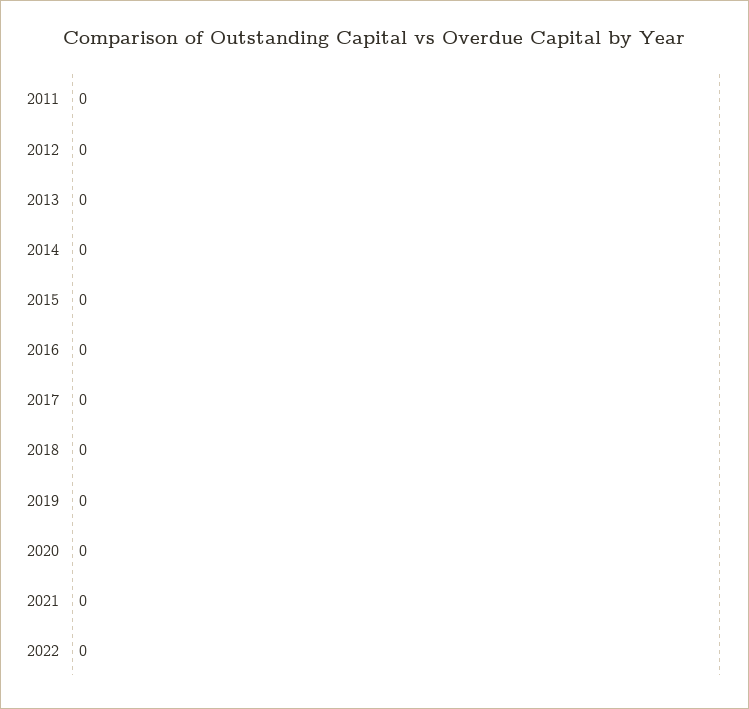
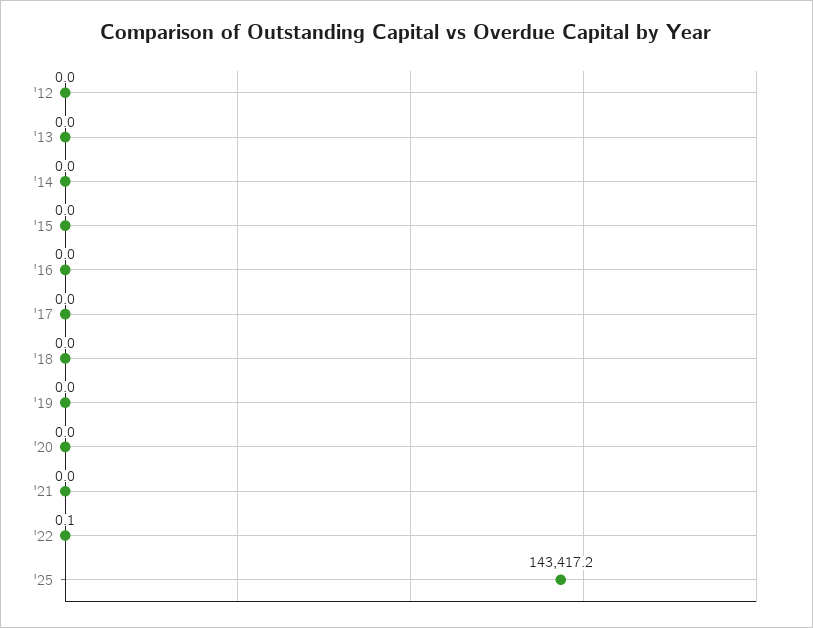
2011: 0 -> none
2022: 0 -> 0.1
'25: none -> 143417.2

